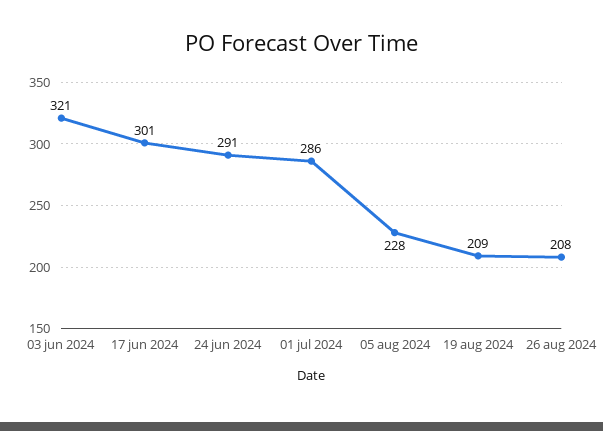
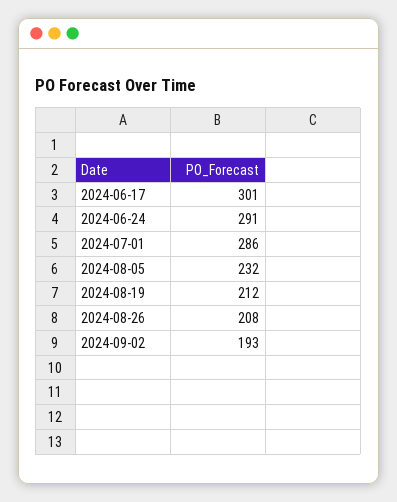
03 jun 2024: 321 -> none
05 aug 2024: 228 -> 232
19 aug 2024: 209 -> 212
2024-09-02: none -> 193

